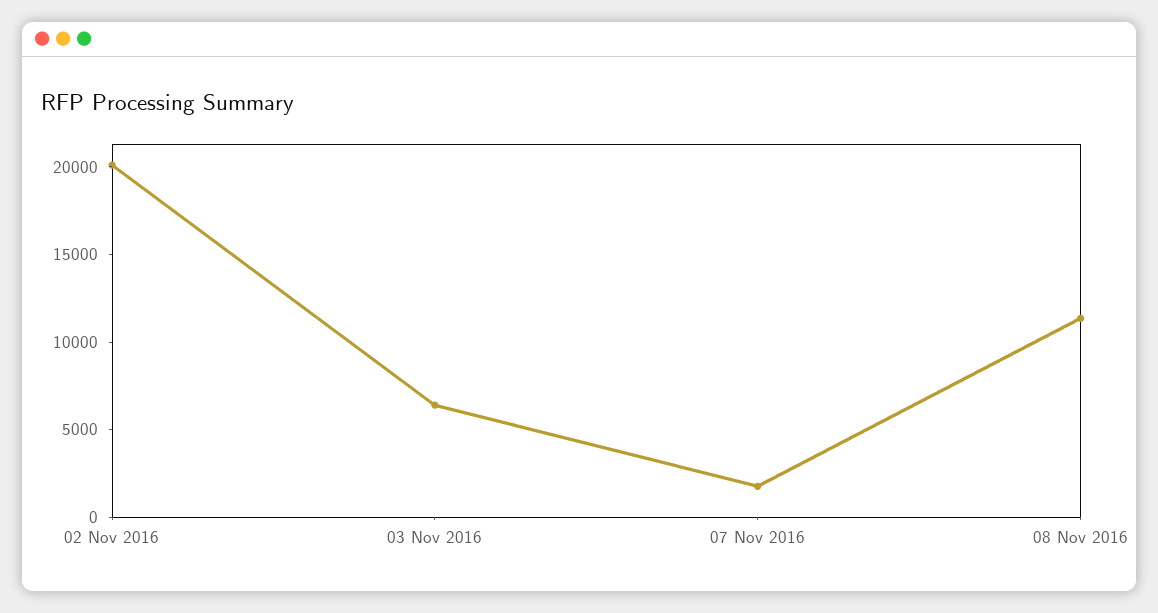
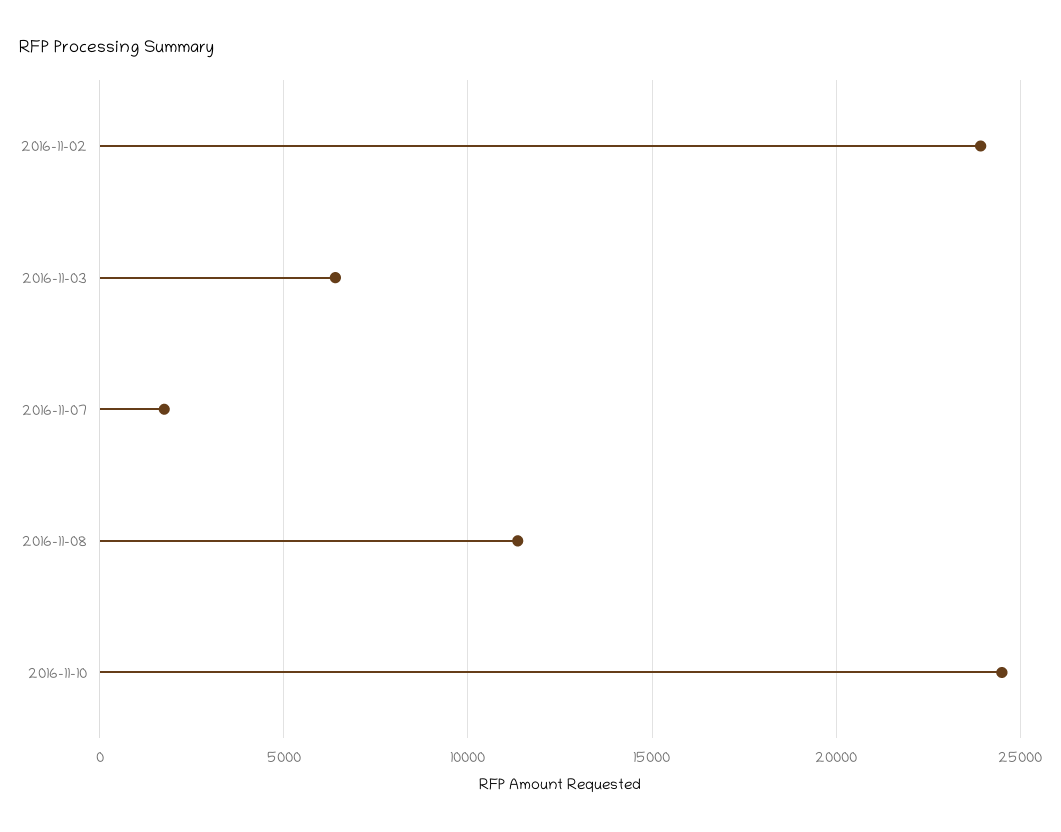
02 Nov 2016: 20000 -> 24000
2016-11-10: none -> 24500

